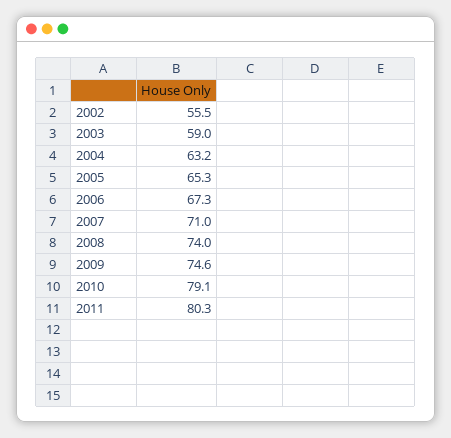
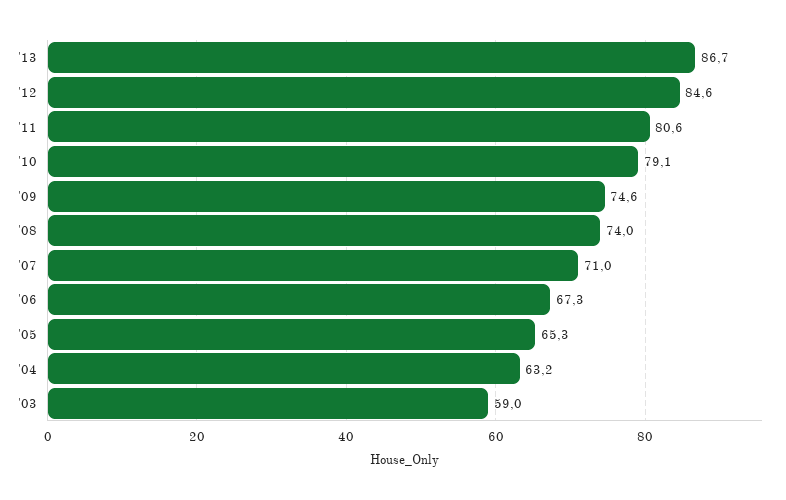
2002: 55.5 -> none
2011: 80.3 -> 80.6
'13: none -> 86.7
'12: none -> 84.6

